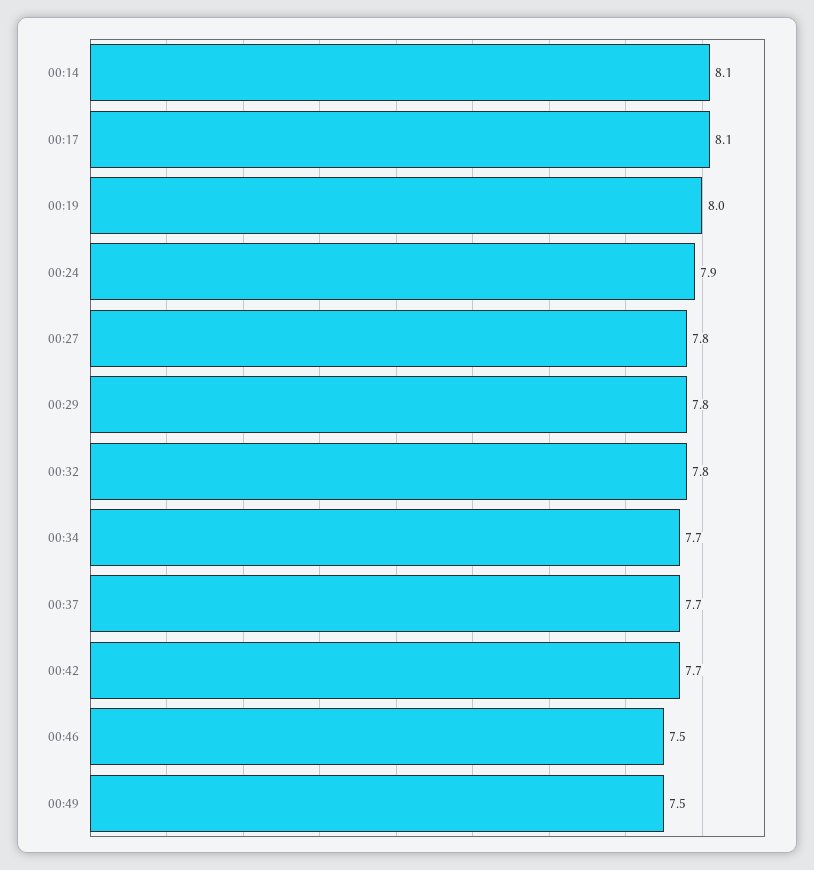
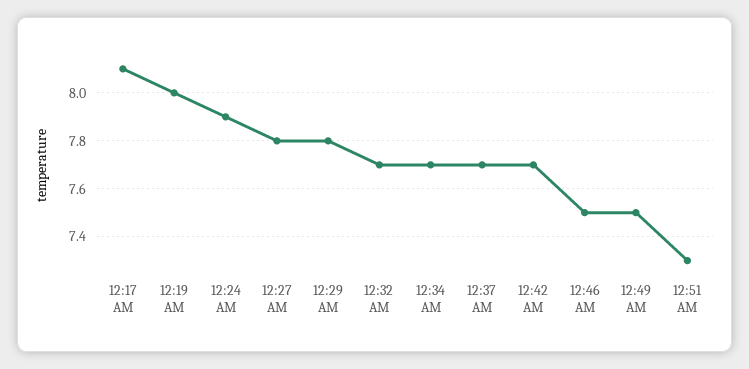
00:14: 8.1 -> none
00:32: 7.8 -> 7.7
12:51 AM: none -> 7.3

